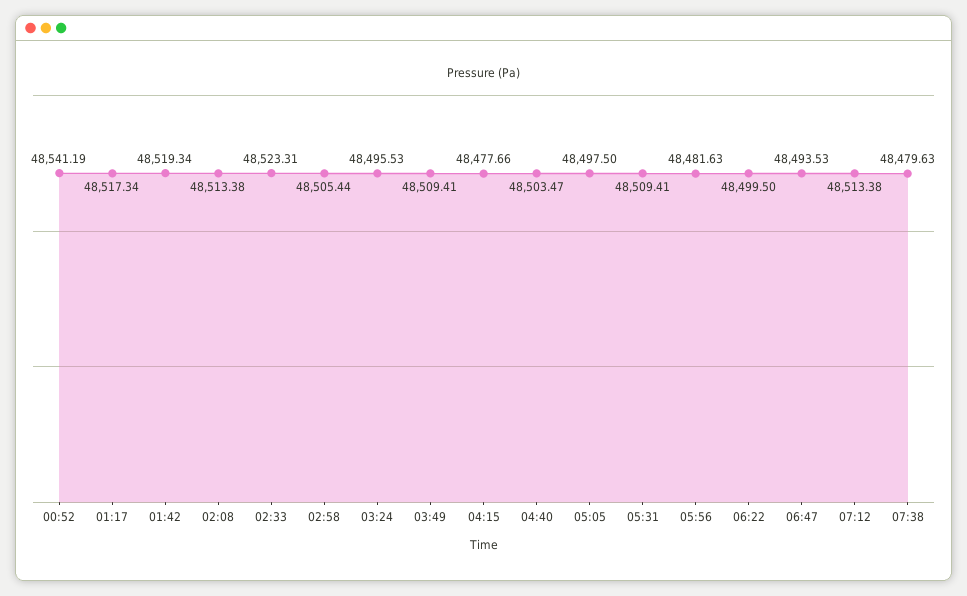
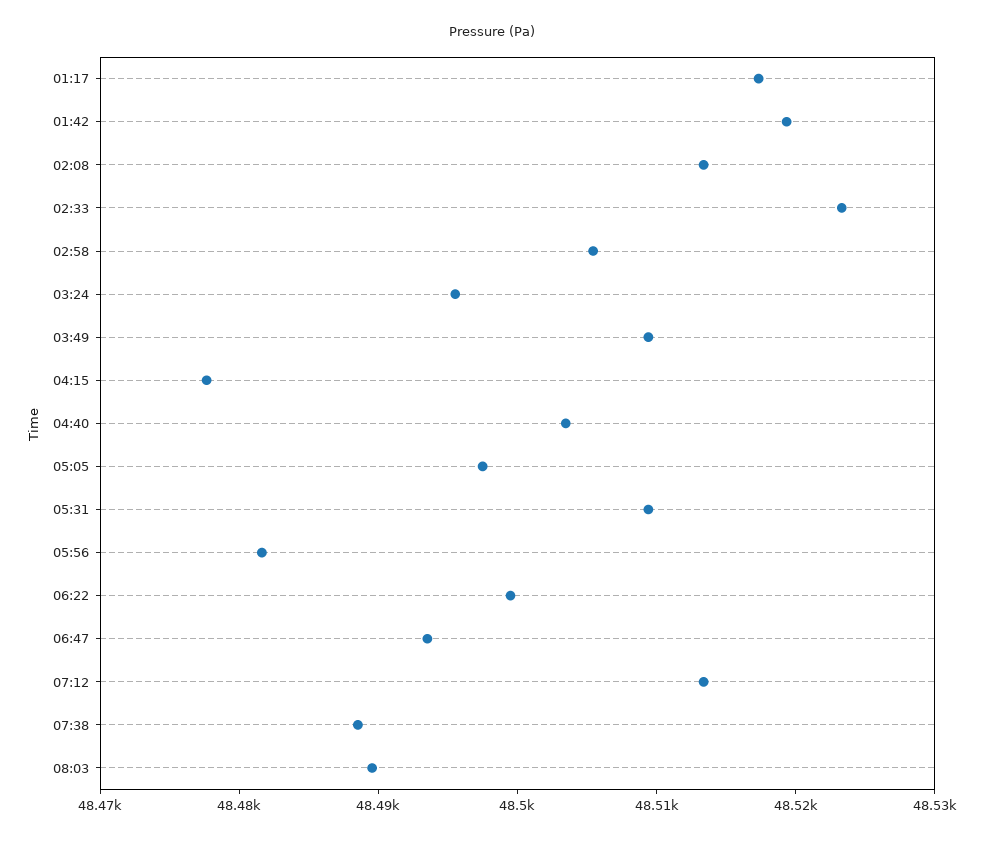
00:52: 48541.19 -> none
07:38: 48479.63 -> 48488
08:03: none -> 48490

